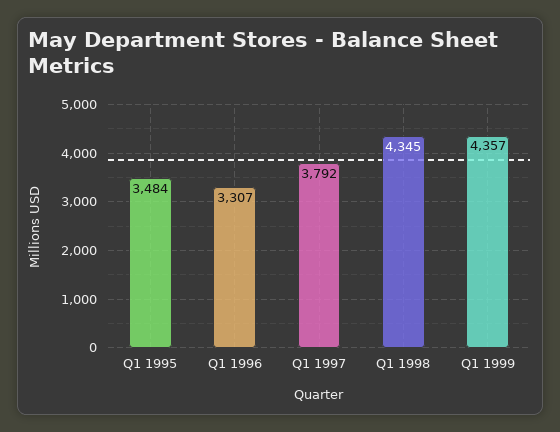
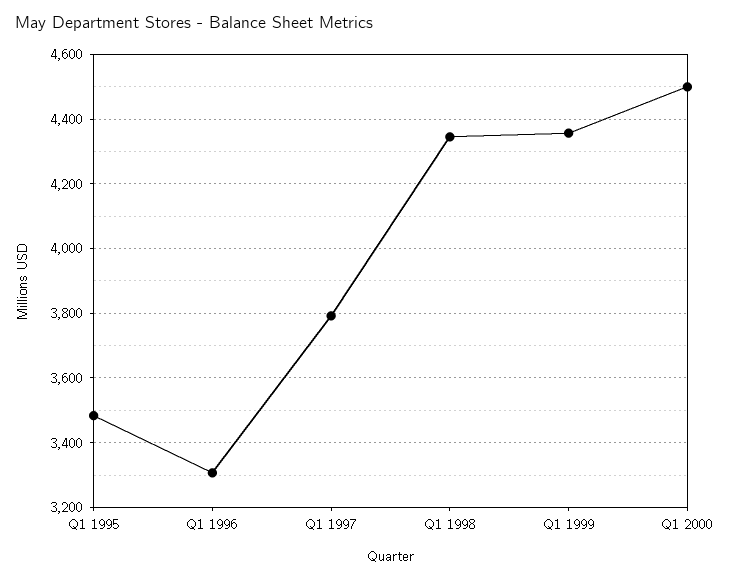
Q1 2000: none -> 4500

